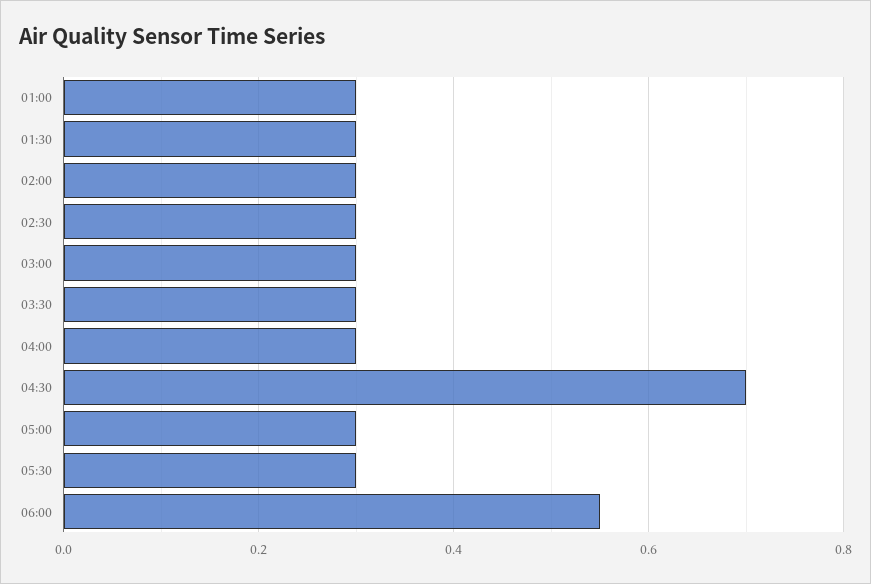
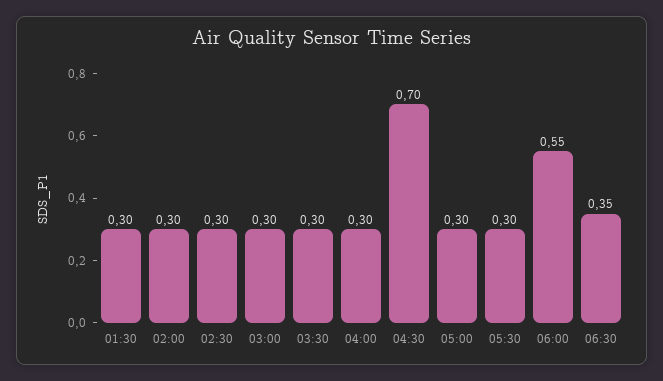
01:00: 0.3 -> none
06:30: none -> 0.35

